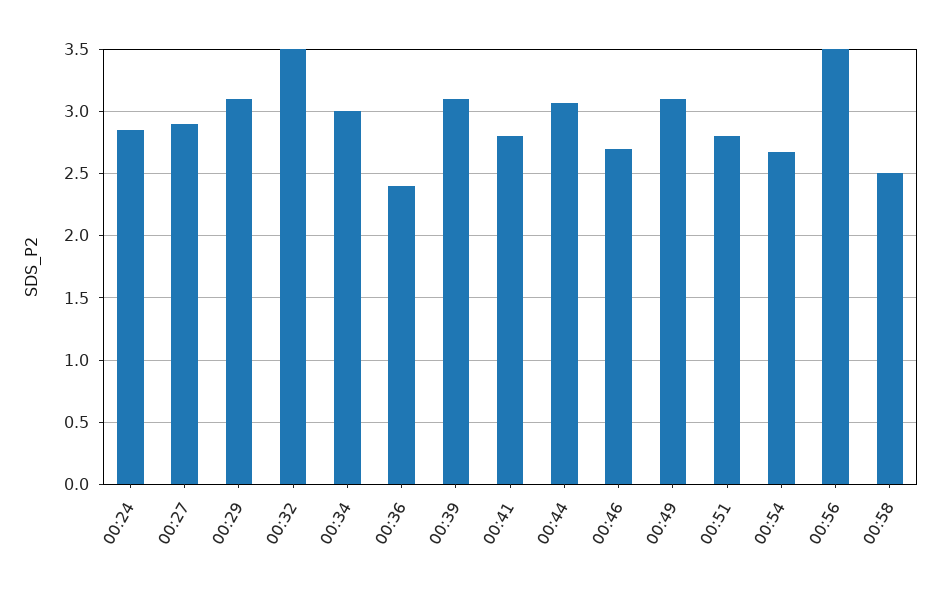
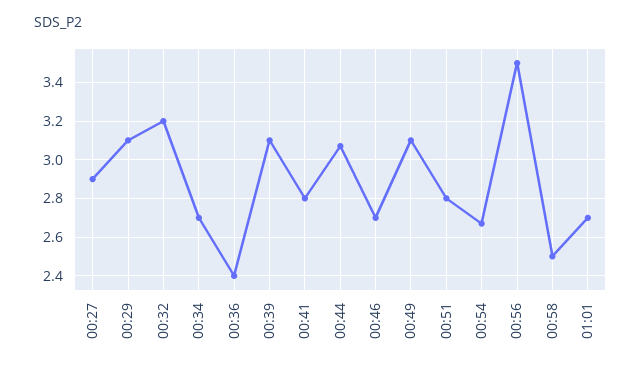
00:24: 2.85 -> none
00:32: 3.5 -> 3.2
00:34: 3 -> 2.7
01:01: none -> 2.7

